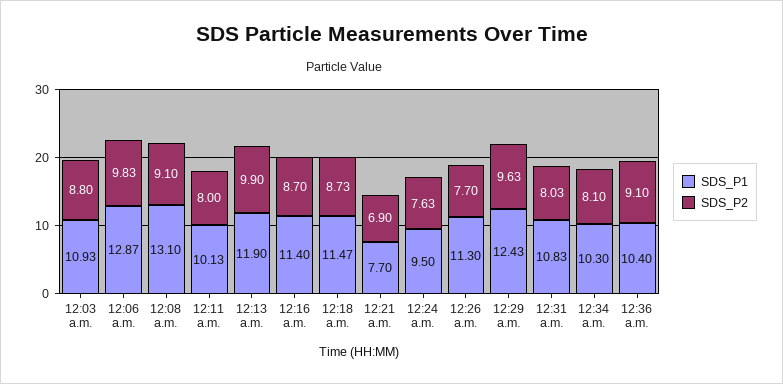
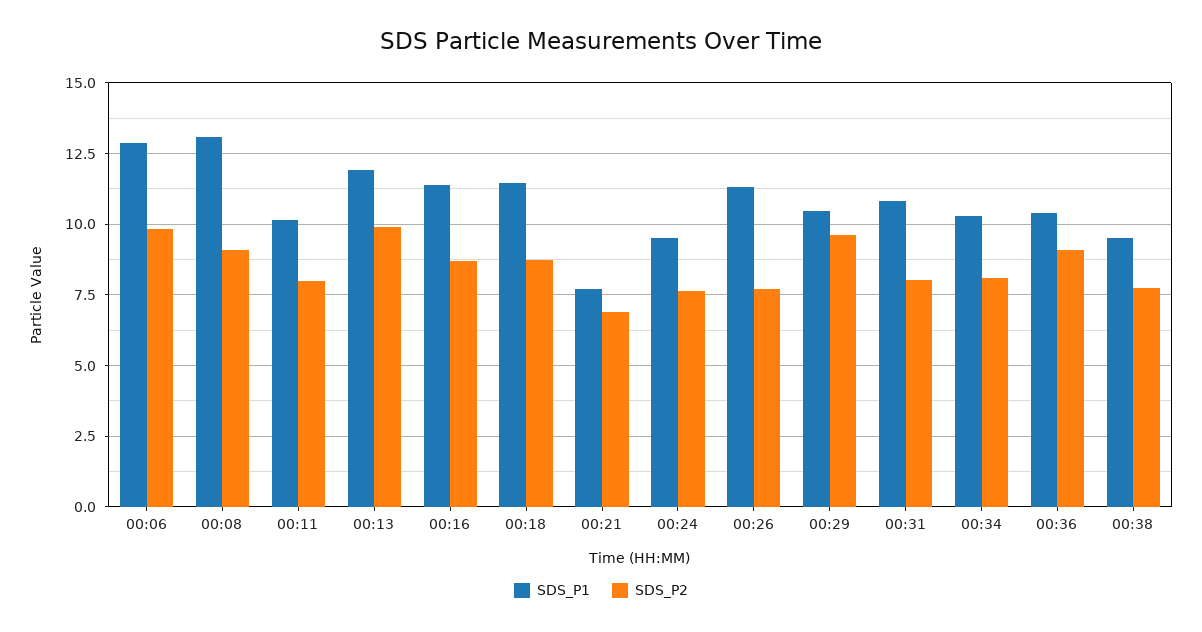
SDS_P1, 12:03 a.m.: 10.93 -> none
SDS_P2, 12:03 a.m.: 8.8 -> none
SDS_P1, 12:29 a.m.: 12.43 -> 10.5
SDS_P1, 00:38: none -> 9.5
SDS_P2, 00:38: none -> 7.75

